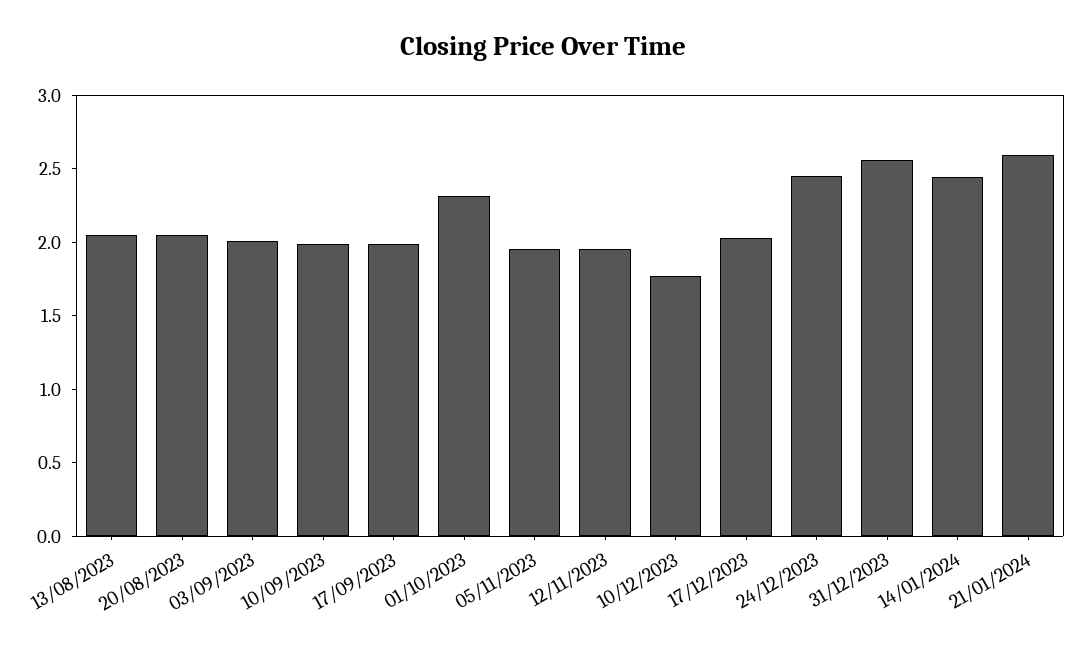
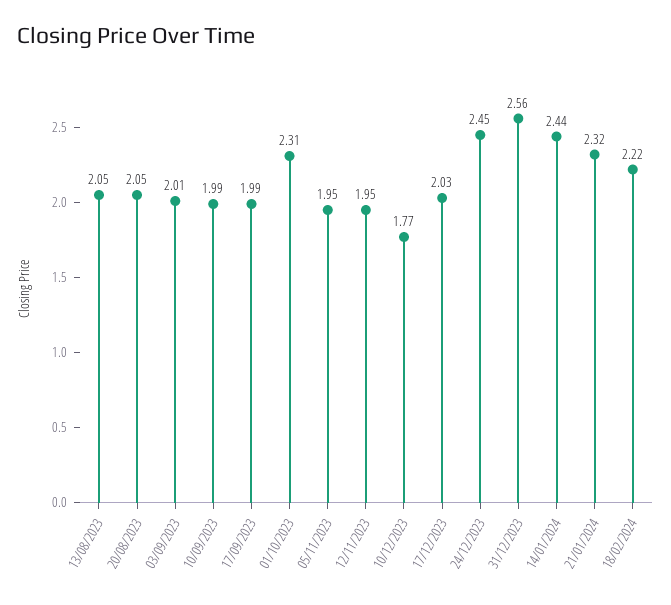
21/01/2024: 2.6 -> 2.32
18/02/2024: none -> 2.22

